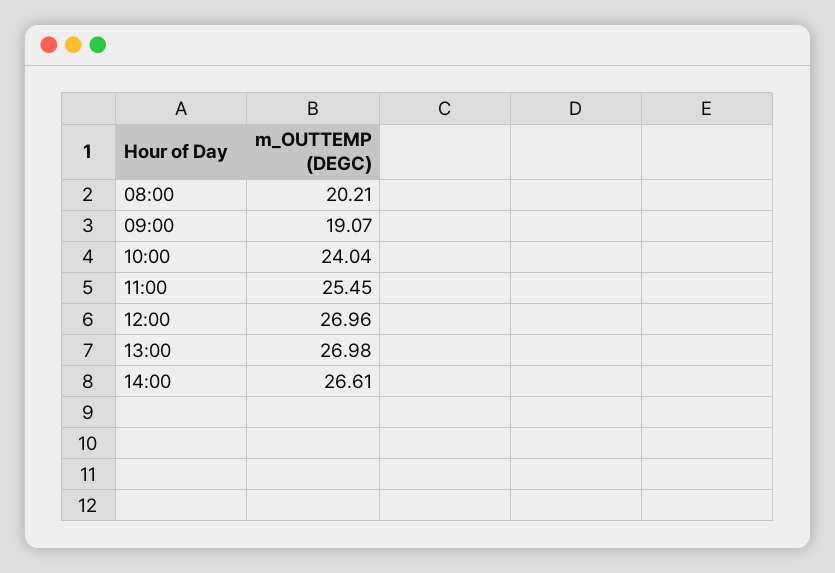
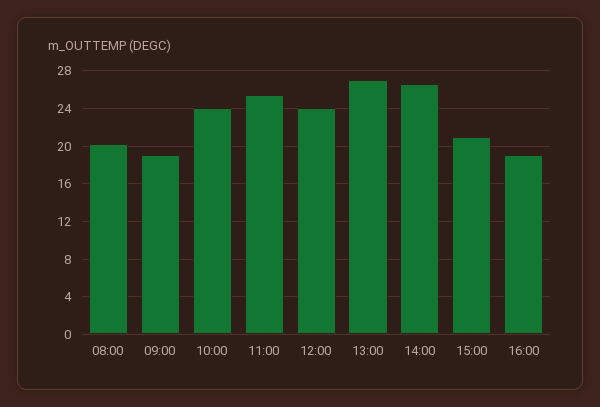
12:00: 26.96 -> 24
15:00: none -> 21
16:00: none -> 19

